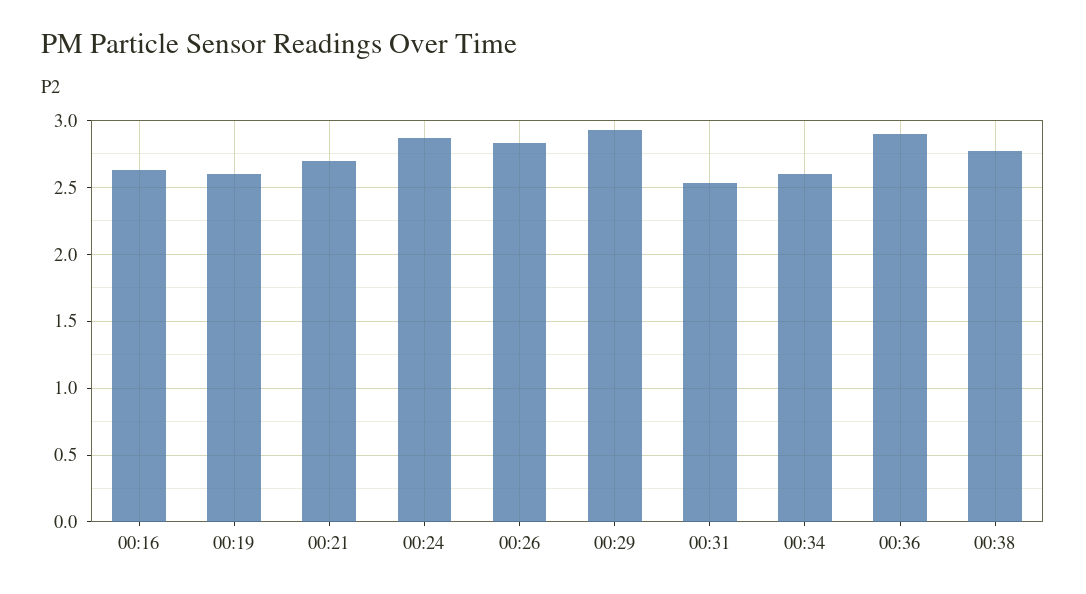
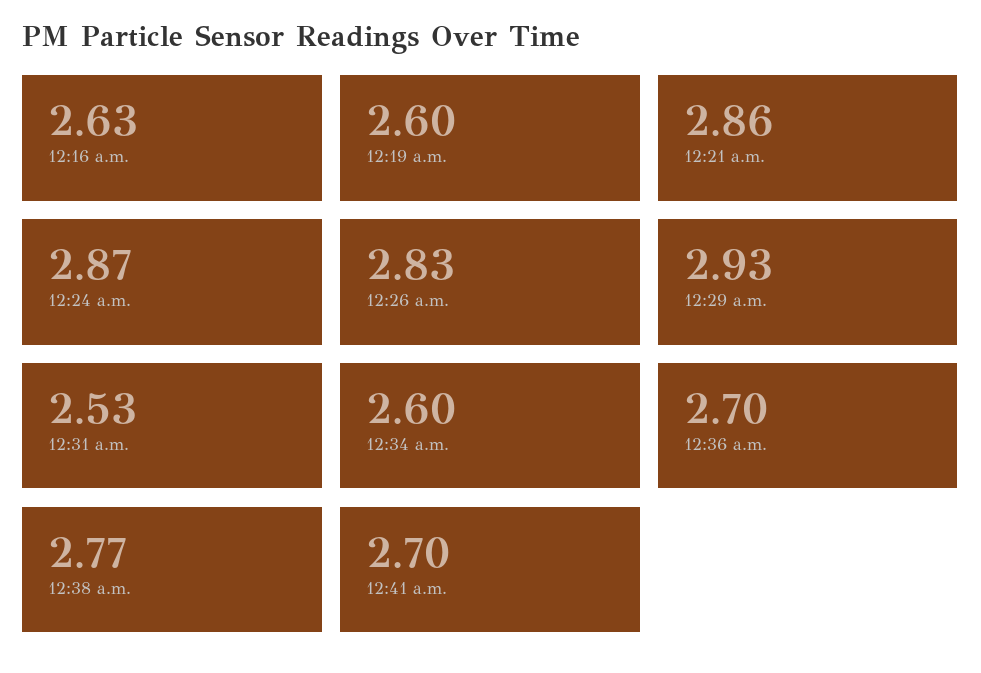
00:21: 2.7 -> 2.86
00:36: 2.9 -> 2.7
12:41 a.m.: none -> 2.7

